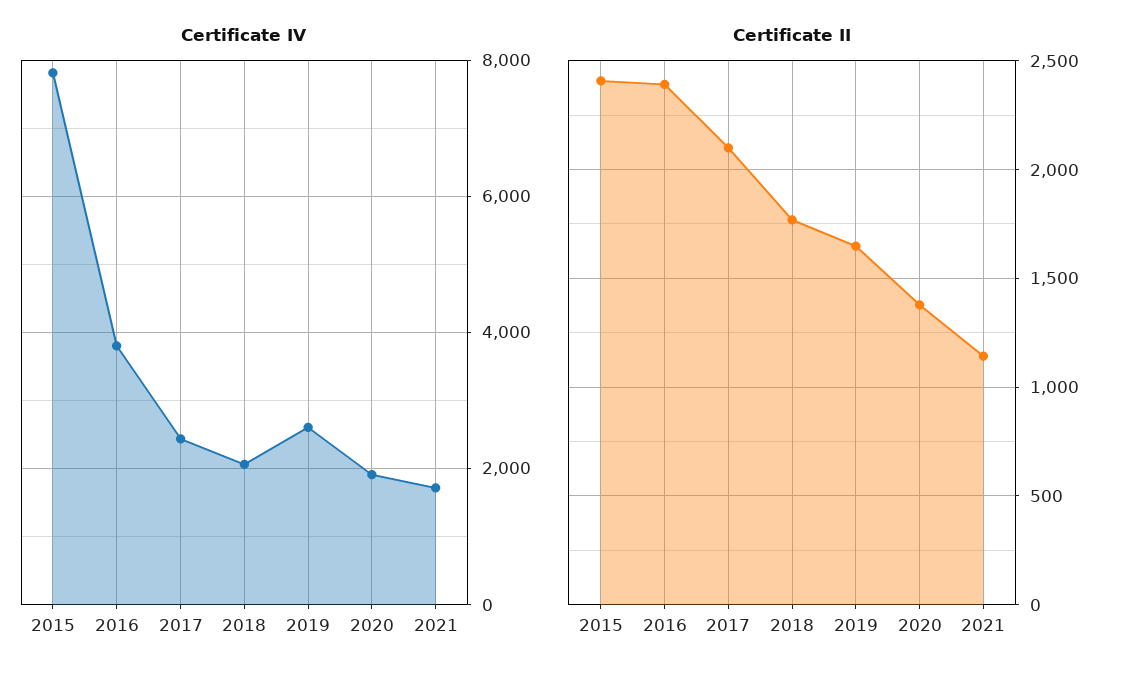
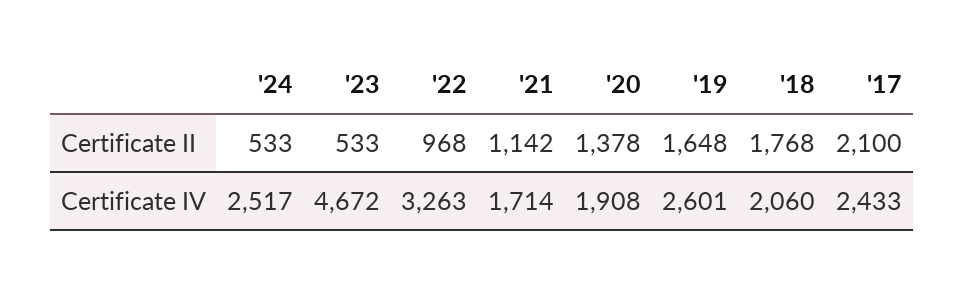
Certificate IV, 2015: 7800 -> none
Certificate IV, 2016: 3800 -> none
Certificate II, 2015: 2400 -> none
Certificate II, 2016: 2400 -> none
Certificate II, '24: none -> 533
Certificate II, '23: none -> 533
Certificate II, '22: none -> 968
Certificate IV, '24: none -> 2517
Certificate IV, '23: none -> 4672
Certificate IV, '22: none -> 3263

